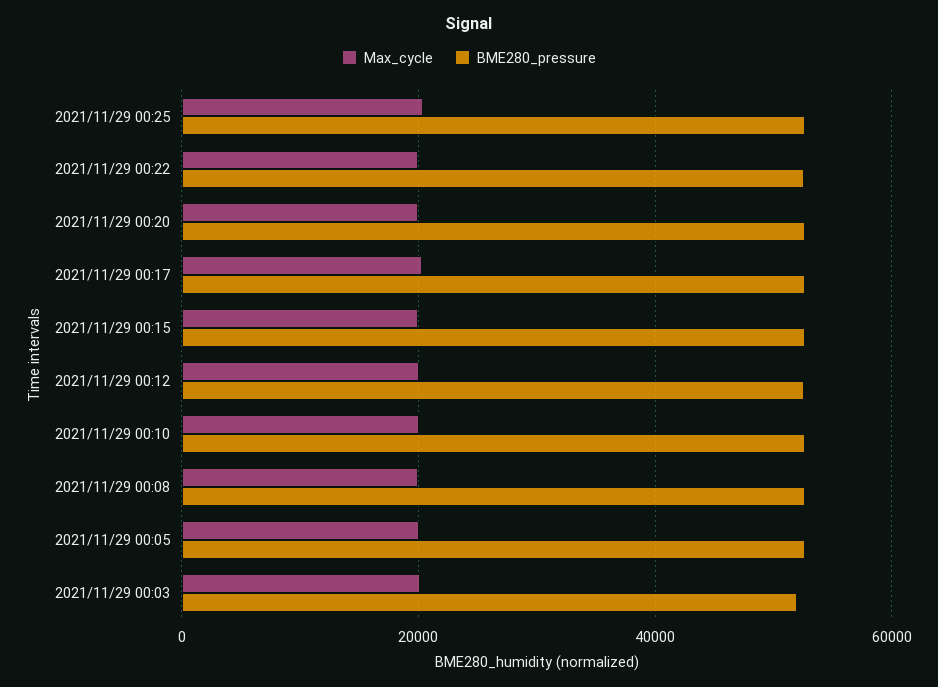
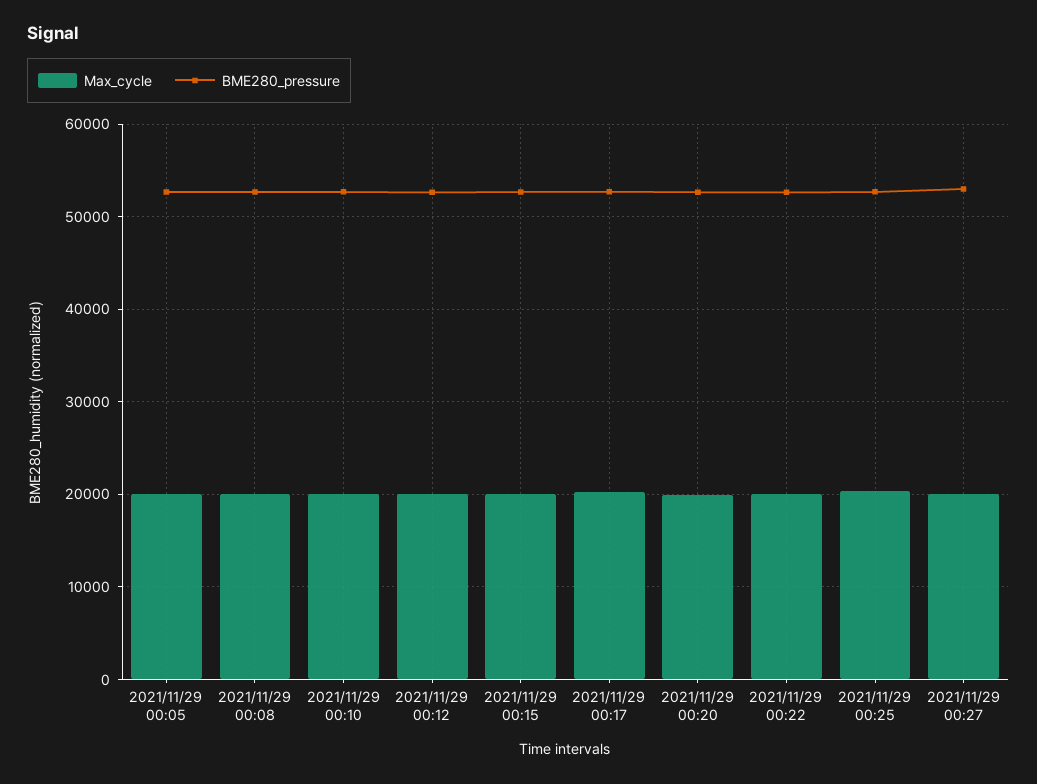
Max_cycle, 2021/11/29 00:03: 20000 -> none
BME280_pressure, 2021/11/29 00:03: 52000 -> none
Max_cycle, 2021/11/29 00:27: none -> 20000
BME280_pressure, 2021/11/29 00:27: none -> 53000

